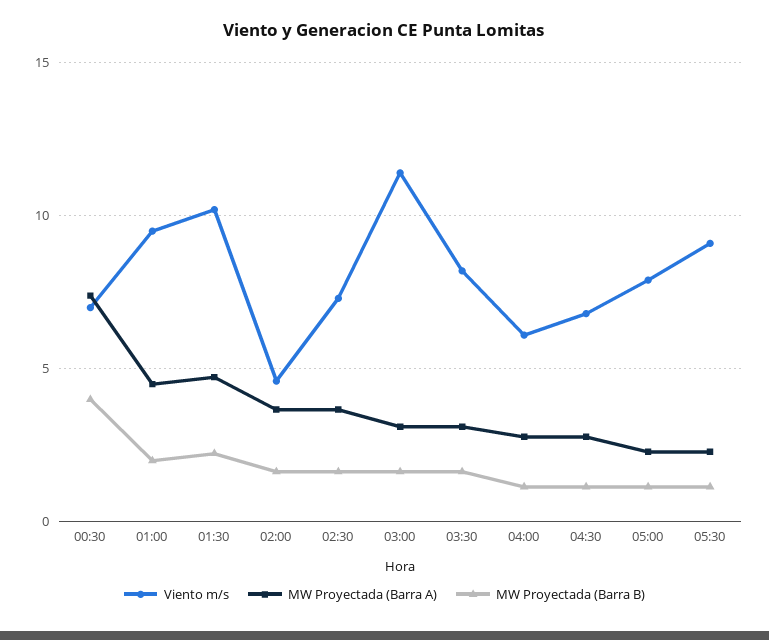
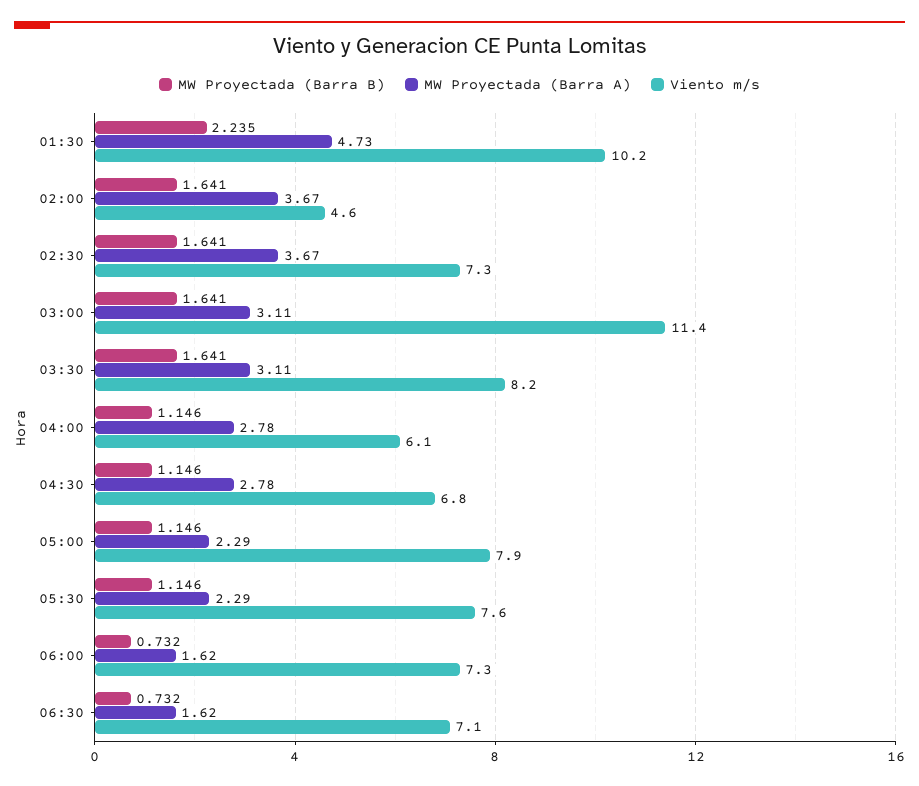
Viento m/s, 00:30: 7 -> none
MW Proyectada (Barra A), 00:30: 7.5 -> none
MW Proyectada (Barra B), 00:30: 4 -> none
Viento m/s, 01:00: 9.5 -> none
MW Proyectada (Barra A), 01:00: 4.5 -> none
MW Proyectada (Barra B), 01:00: 2 -> none
Viento m/s, 05:30: 9 -> 7.6
MW Proyectada (Barra B), 06:00: none -> 0.732
MW Proyectada (Barra A), 06:00: none -> 1.62
Viento m/s, 06:00: none -> 7.3
MW Proyectada (Barra B), 06:30: none -> 0.732
MW Proyectada (Barra A), 06:30: none -> 1.62
Viento m/s, 06:30: none -> 7.1

